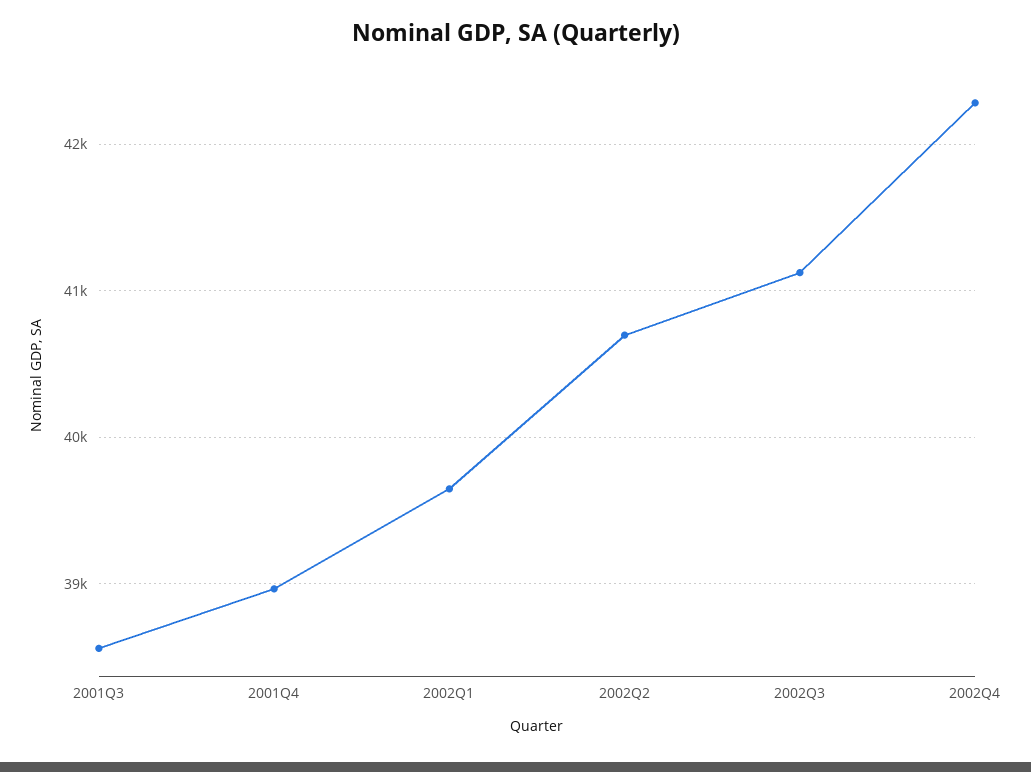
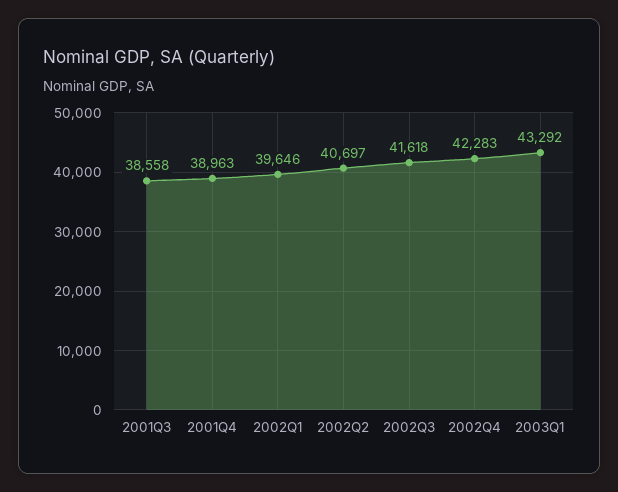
2002Q3: 41100 -> 41618
2003Q1: none -> 43292

